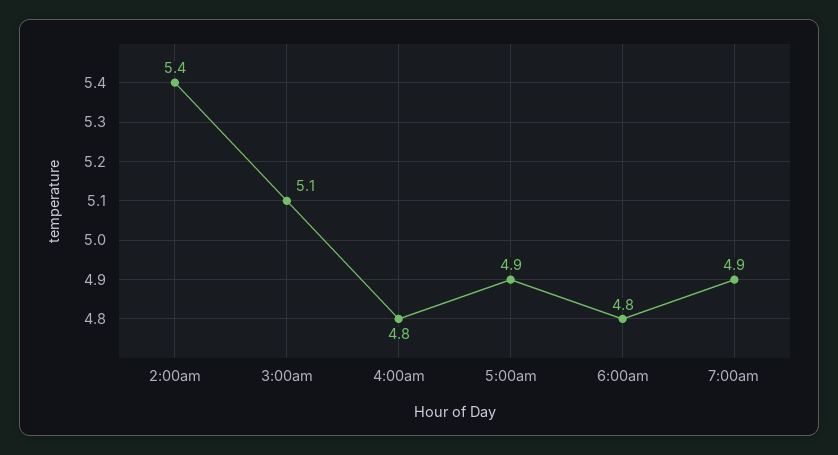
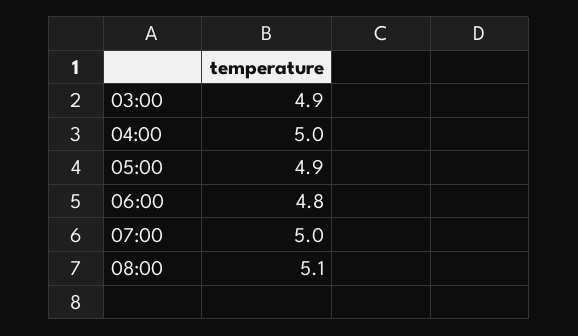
2:00am: 5.4 -> none
3:00am: 5.1 -> 4.9
4:00am: 4.8 -> 5
7:00am: 4.9 -> 5
08:00: none -> 5.1

